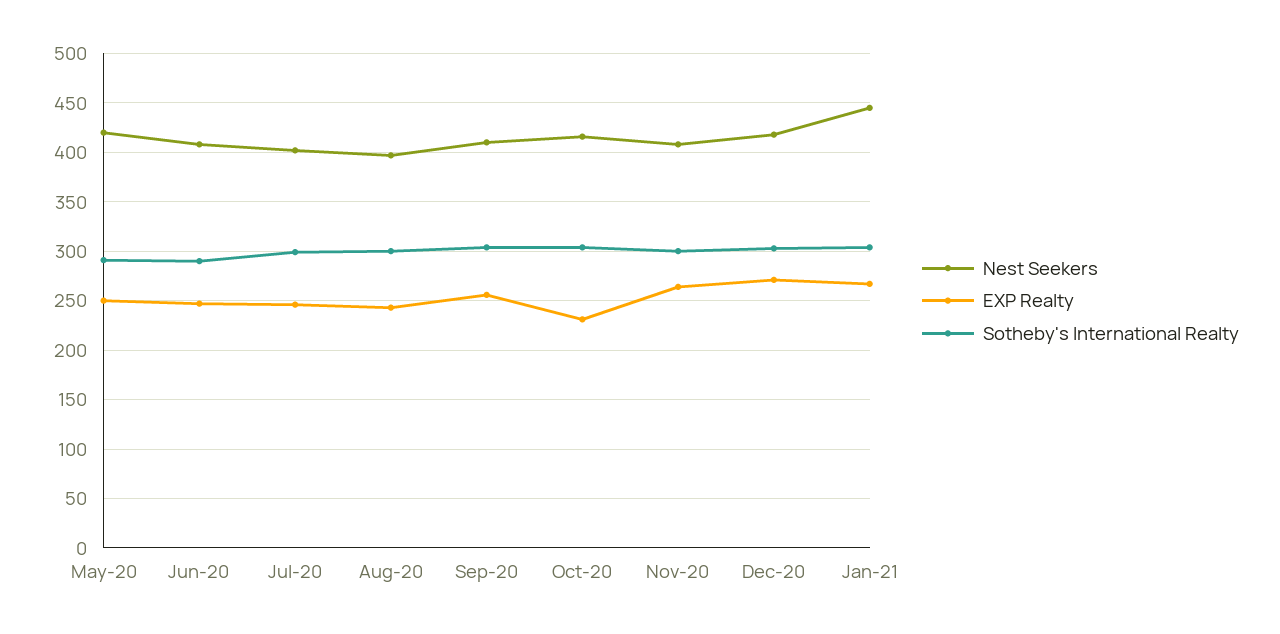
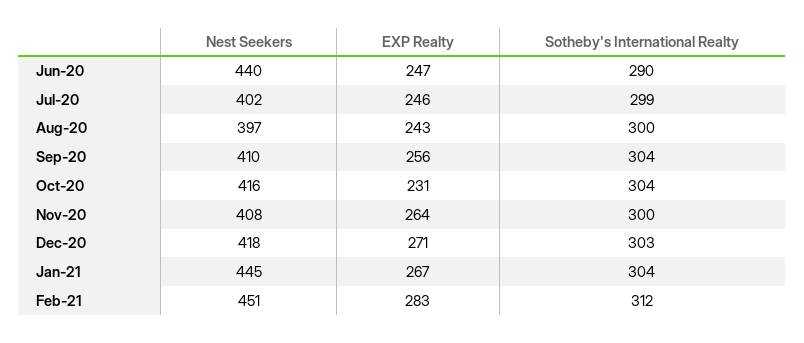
Nest Seekers, May-20: 420 -> none
EXP Realty, May-20: 250 -> none
Sotheby's International Realty, May-20: 290 -> none
Nest Seekers, Jun-20: 410 -> 440
Nest Seekers, Feb-21: none -> 451
EXP Realty, Feb-21: none -> 283
Sotheby's International Realty, Feb-21: none -> 312

